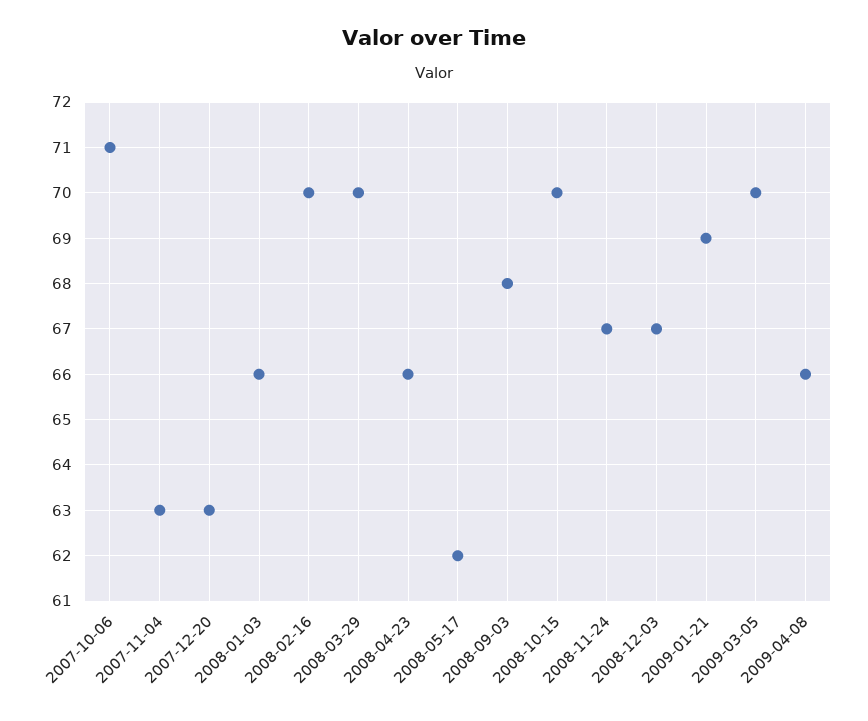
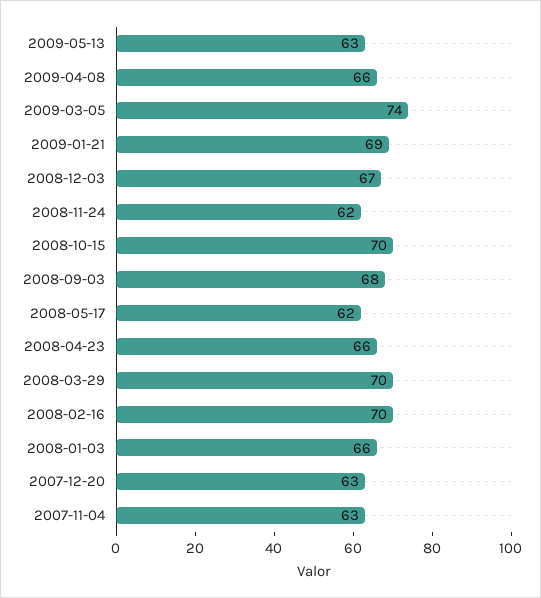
2007-10-06: 71 -> none
2008-11-24: 67 -> 62
2009-03-05: 70 -> 74
2009-05-13: none -> 63

